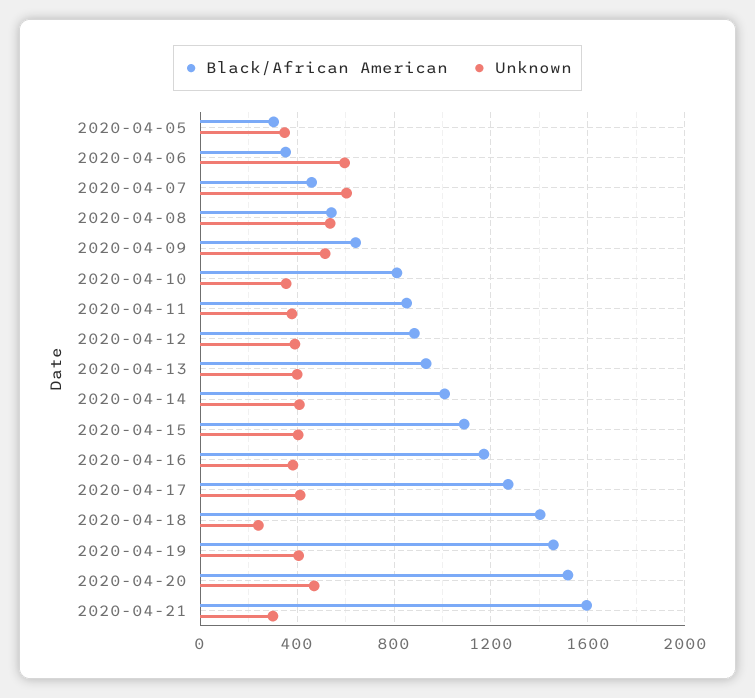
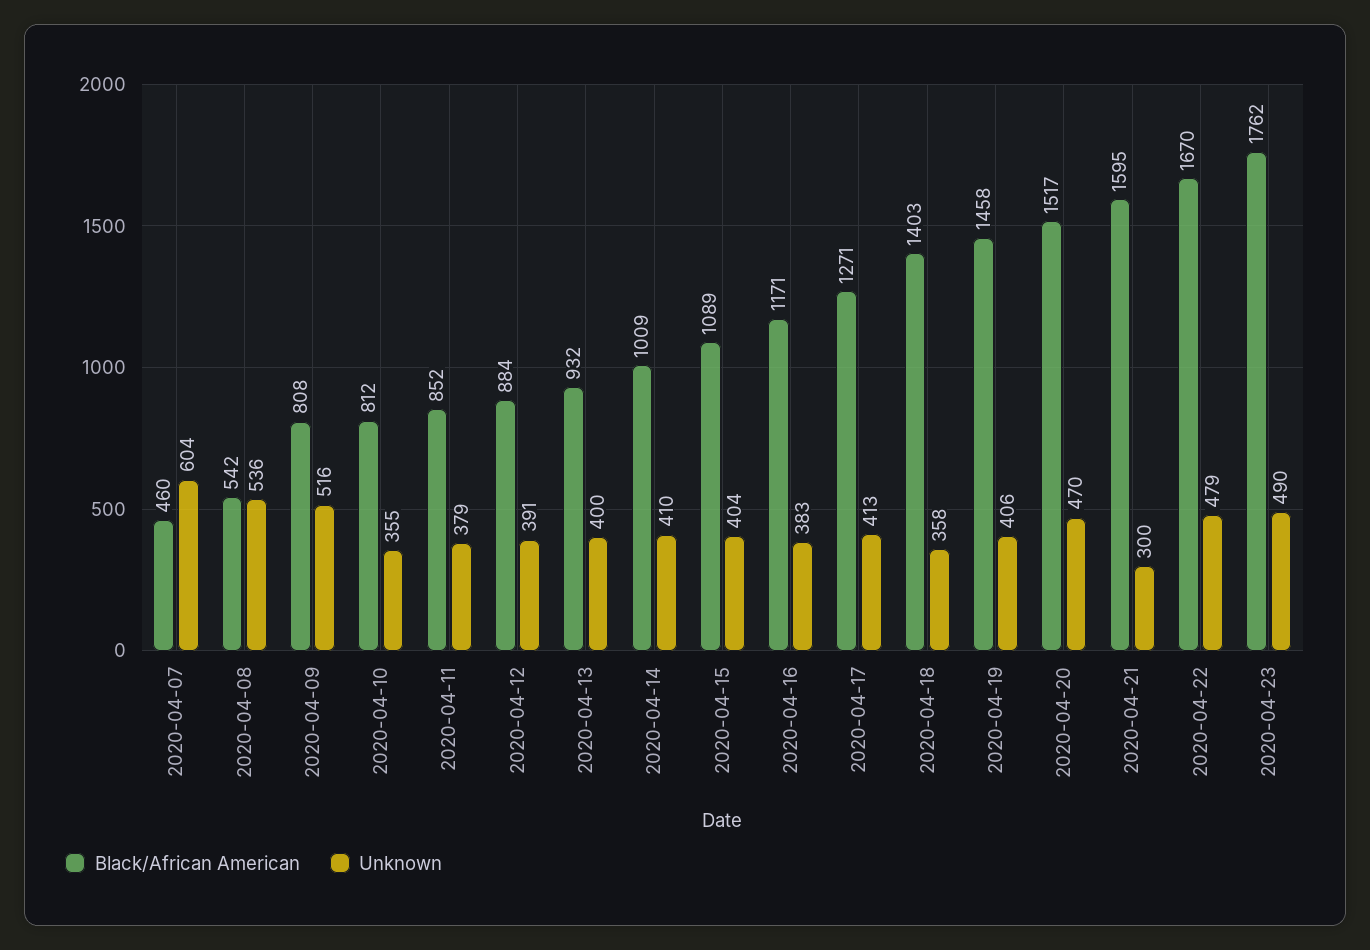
Black/African American, 2020-04-05: 300 -> none
Unknown, 2020-04-05: 350 -> none
Black/African American, 2020-04-06: 350 -> none
Unknown, 2020-04-06: 600 -> none
Black/African American, 2020-04-09: 650 -> 808
Unknown, 2020-04-18: 250 -> 358
Black/African American, 2020-04-22: none -> 1670
Unknown, 2020-04-22: none -> 479
Black/African American, 2020-04-23: none -> 1762
Unknown, 2020-04-23: none -> 490

